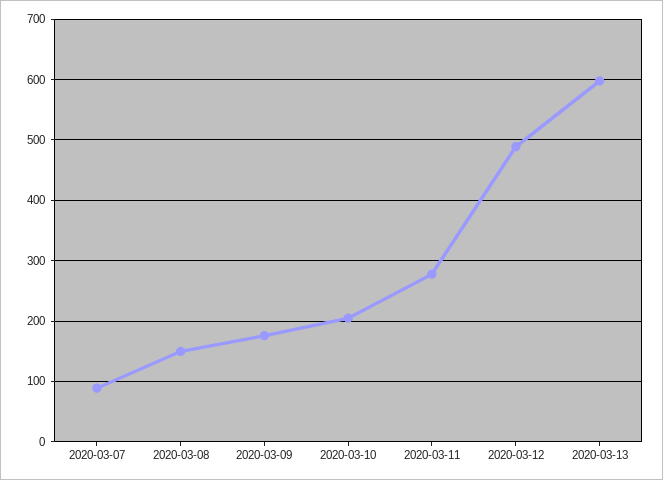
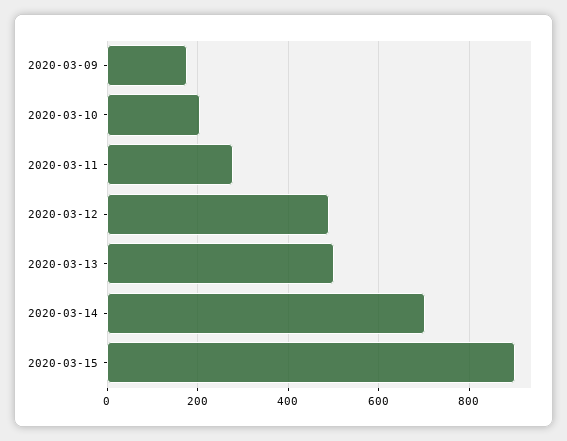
2020-03-07: 90 -> none
2020-03-08: 150 -> none
2020-03-13: 600 -> 500
2020-03-14: none -> 700
2020-03-15: none -> 900

